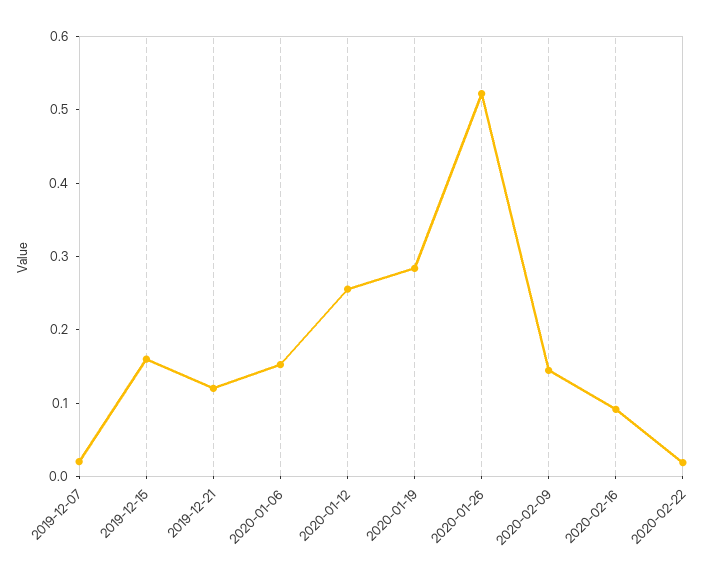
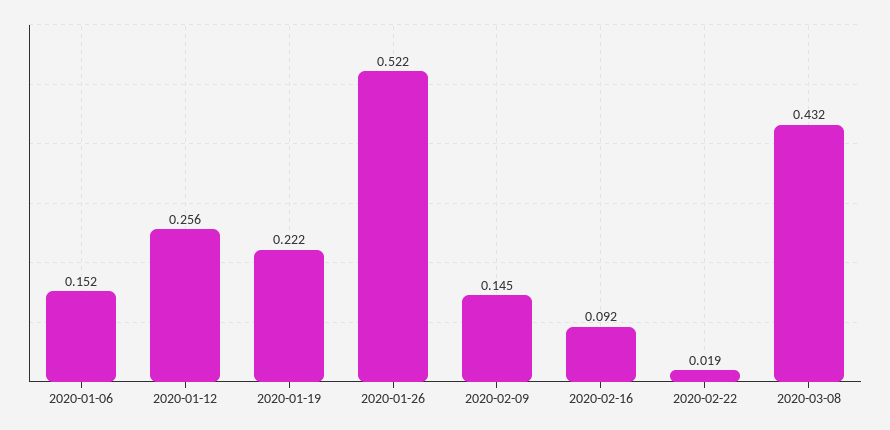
2019-12-07: 0.02 -> none
2019-12-15: 0.16 -> none
2019-12-21: 0.12 -> none
2020-01-19: 0.28 -> 0.222
2020-03-08: none -> 0.432

